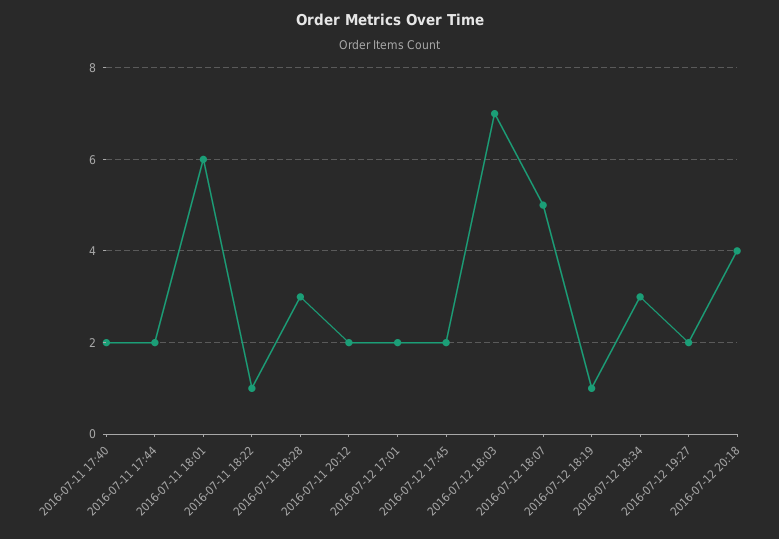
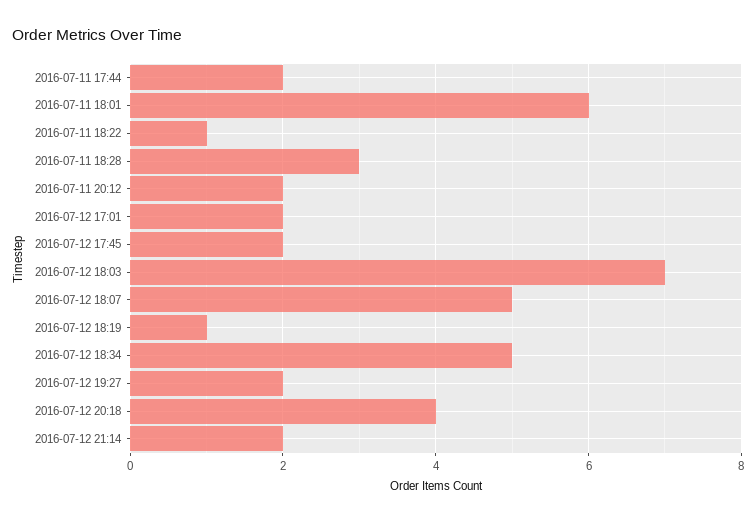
2016-07-11 17:40: 2 -> none
2016-07-12 18:34: 3 -> 5
2016-07-12 21:14: none -> 2

